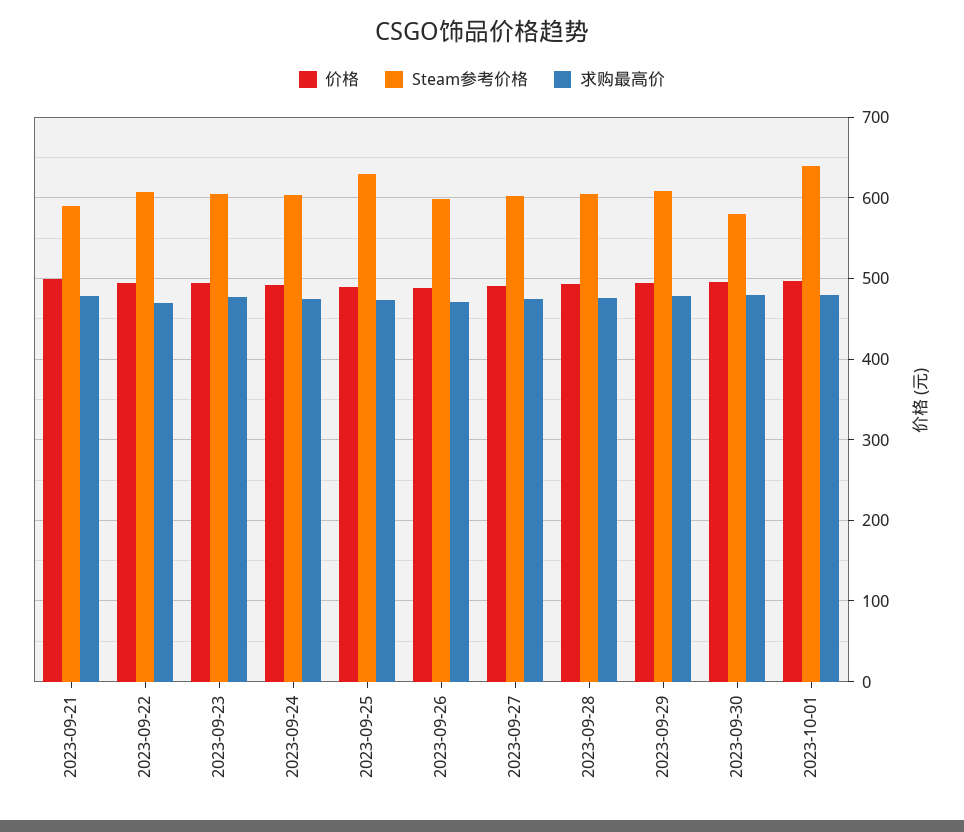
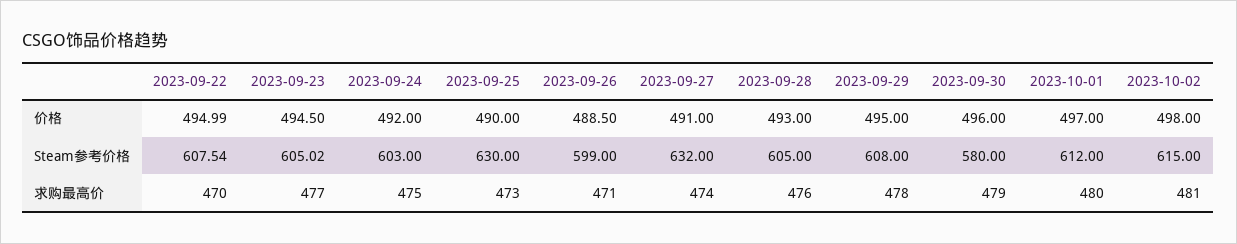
价格, 2023-09-21: 500 -> none
Steam参考价格, 2023-09-21: 590 -> none
求购最高价, 2023-09-21: 480 -> none
Steam参考价格, 2023-09-27: 600 -> 632
Steam参考价格, 2023-10-01: 640 -> 612
价格, 2023-10-02: none -> 498
Steam参考价格, 2023-10-02: none -> 615
求购最高价, 2023-10-02: none -> 481

